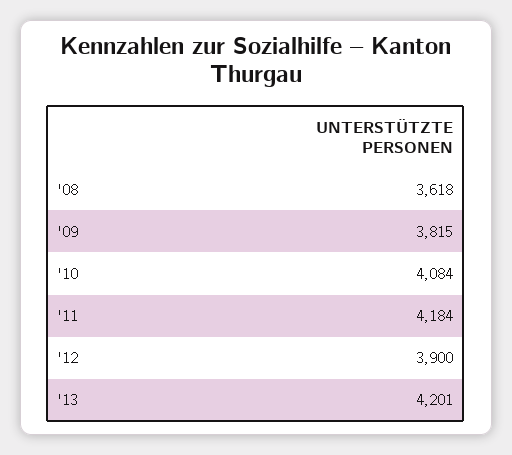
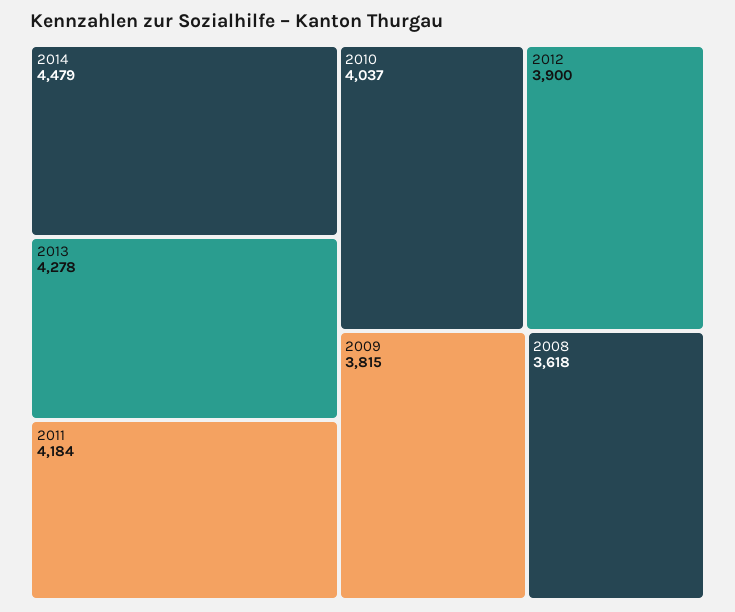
'10: 4084 -> 4037
'13: 4201 -> 4278
2014: none -> 4479

